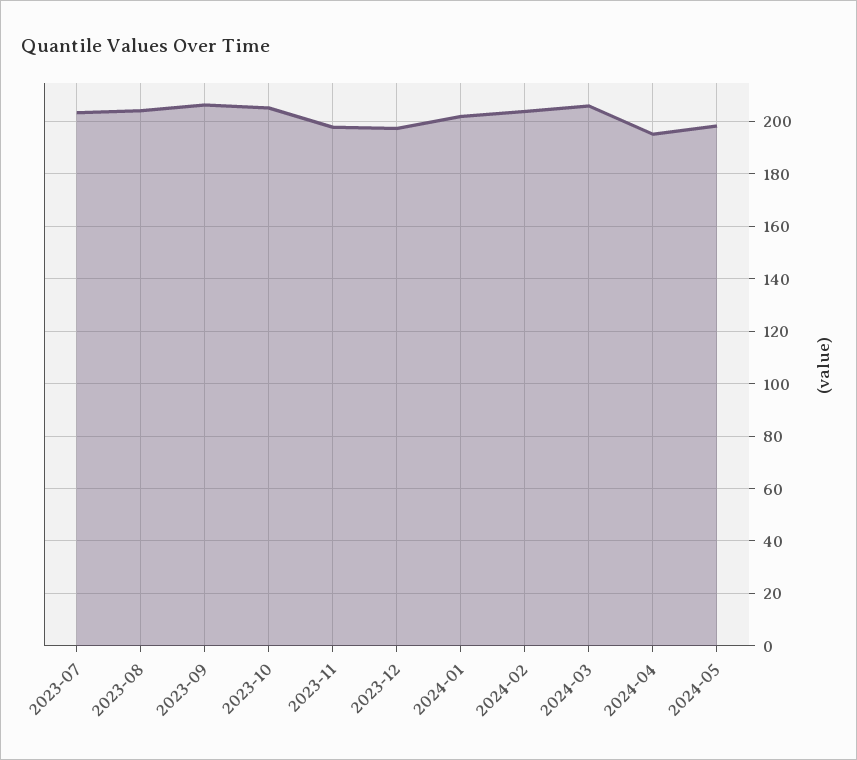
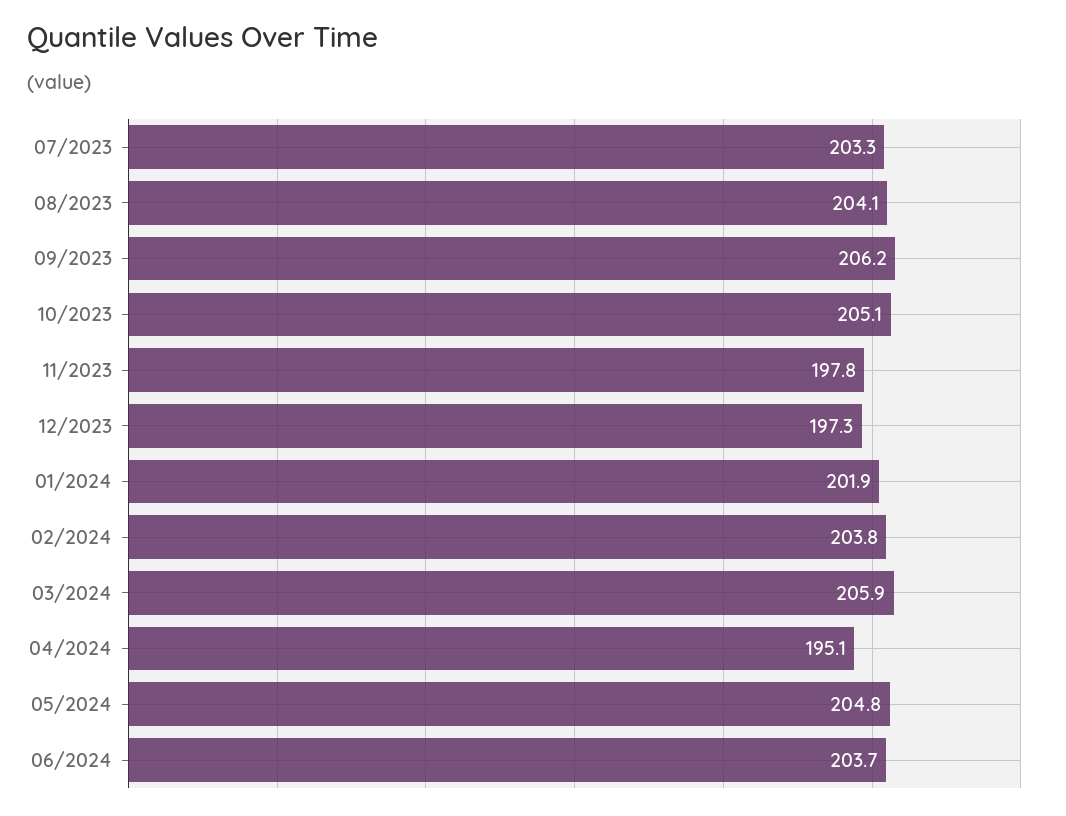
2024-05: 197.5 -> 204.8
06/2024: none -> 203.7

